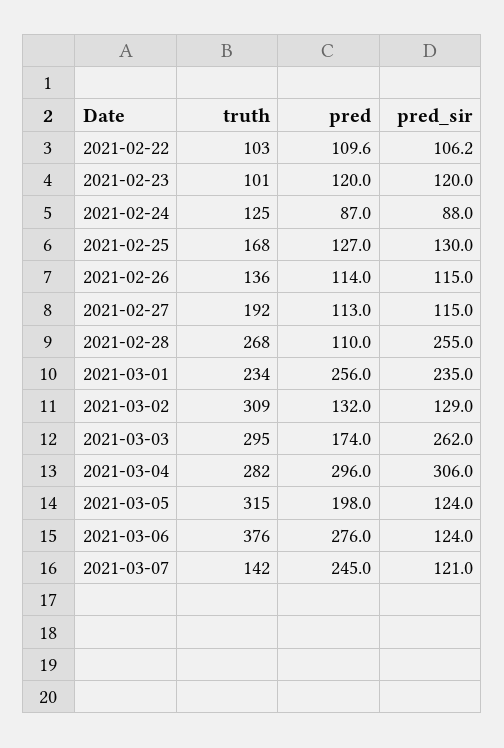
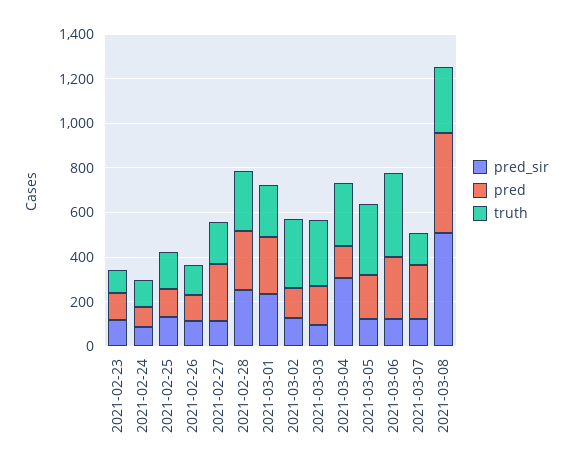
truth, 2021-02-22: 103 -> none
pred, 2021-02-22: 109.6 -> none
pred_sir, 2021-02-22: 106.2 -> none
pred, 2021-02-27: 113 -> 250
pred, 2021-02-28: 110 -> 250
pred_sir, 2021-03-03: 262 -> 100
pred, 2021-03-04: 296 -> 150
pred_sir, 2021-03-08: none -> 500
pred, 2021-03-08: none -> 450
truth, 2021-03-08: none -> 300

